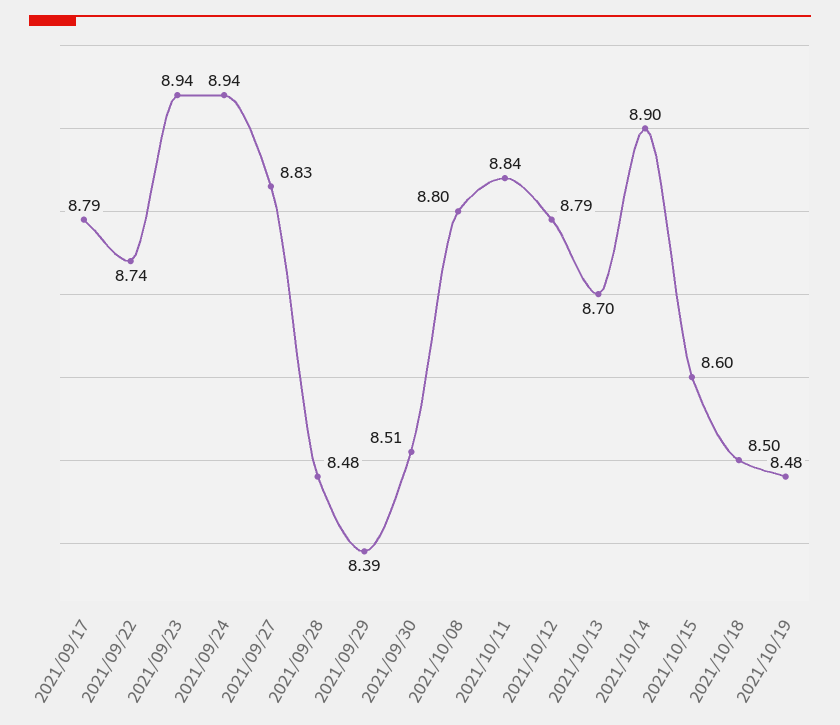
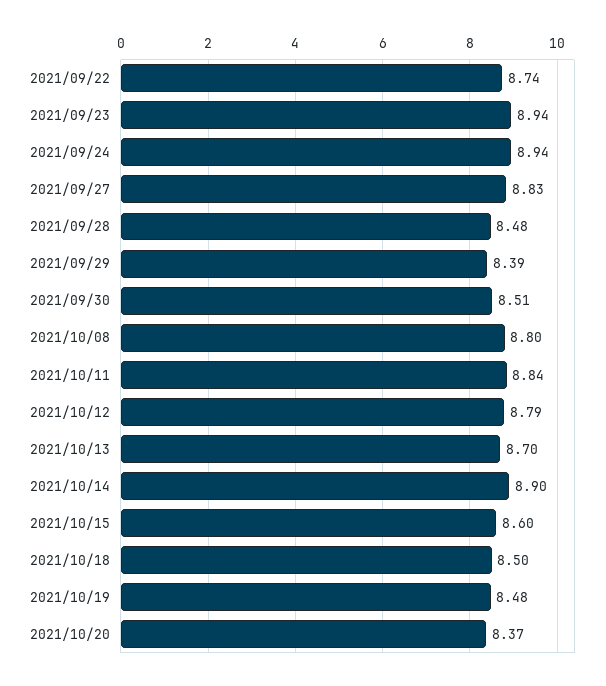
2021/09/17: 8.79 -> none
2021/10/20: none -> 8.37

